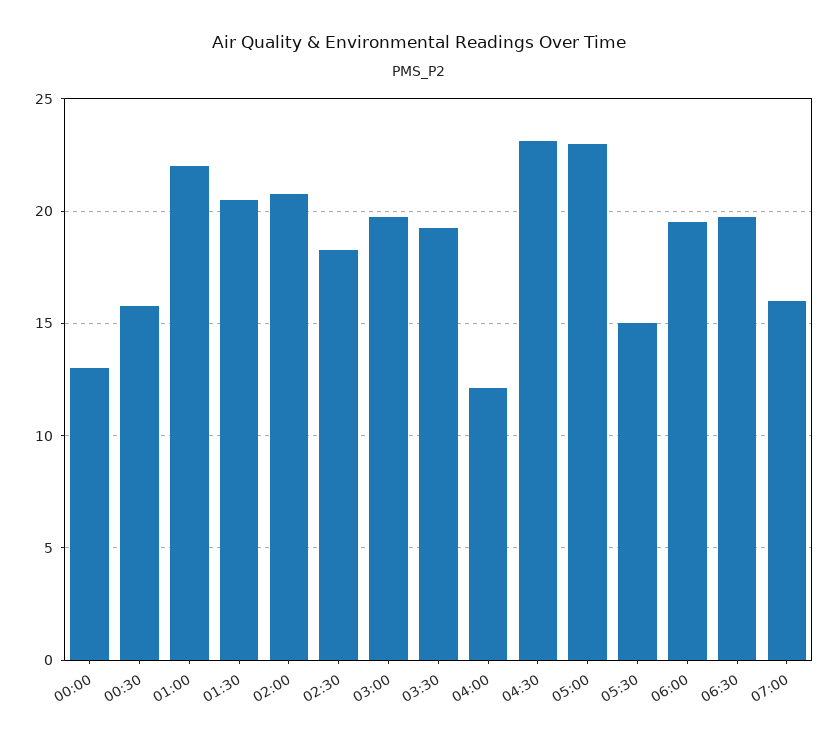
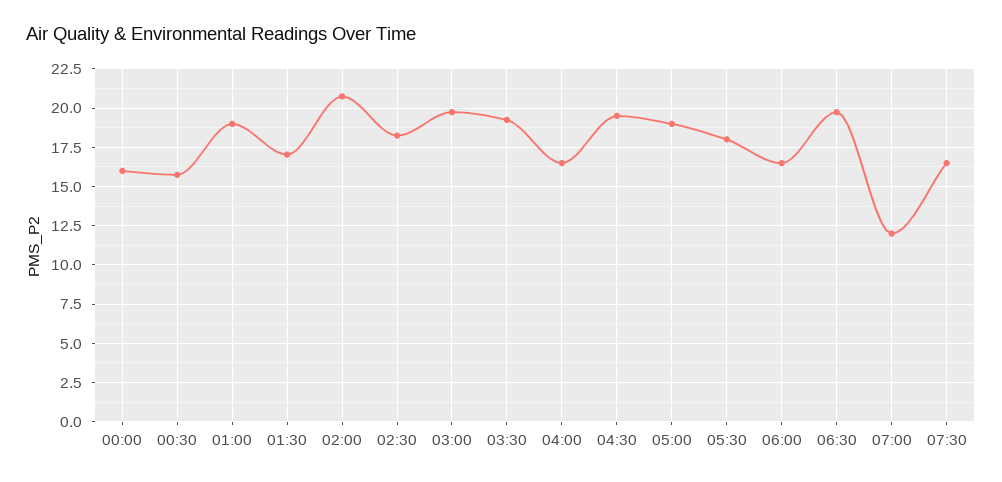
00:00: 13 -> 16
01:00: 22 -> 19
01:30: 20.5 -> 17
04:00: 12 -> 16.5
04:30: 23 -> 19.5
05:00: 23 -> 19
05:30: 15 -> 18
06:00: 19.5 -> 16.5
07:00: 16 -> 12
07:30: none -> 16.5

